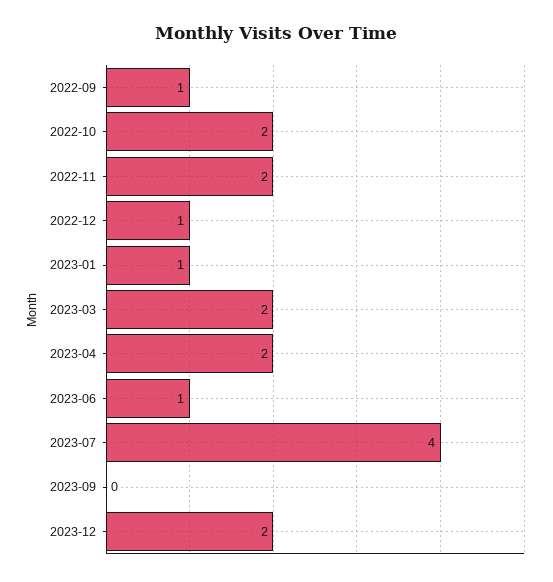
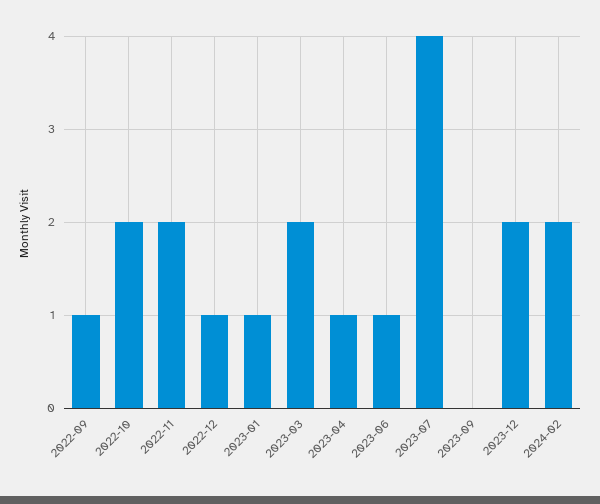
2023-04: 2 -> 1
2024-02: none -> 2

